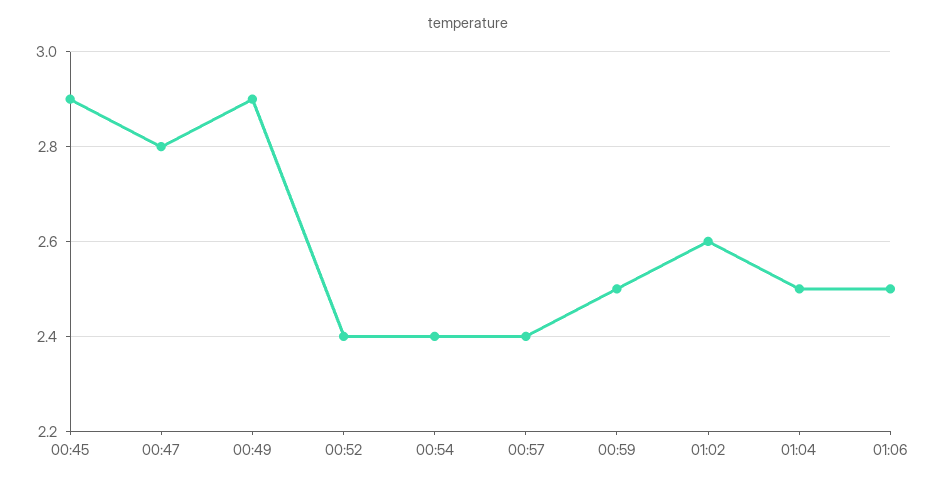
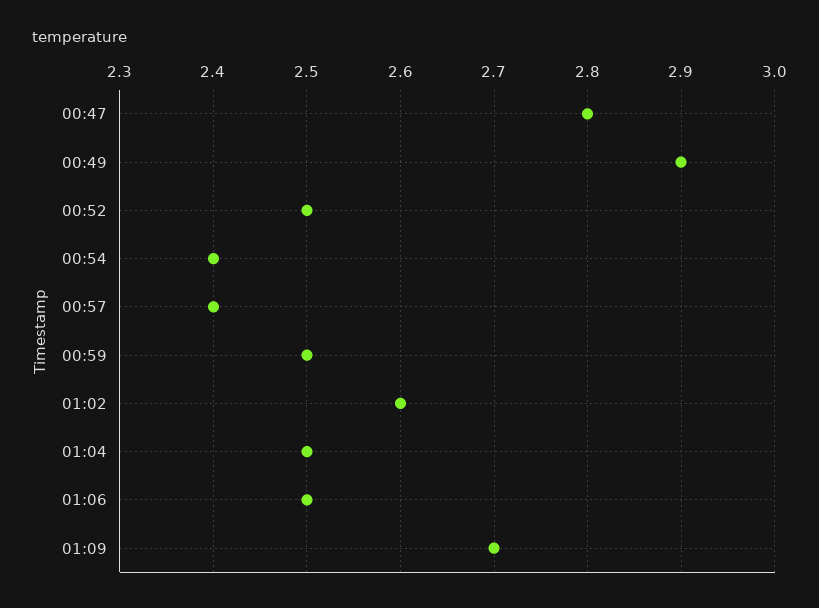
00:45: 2.9 -> none
00:52: 2.4 -> 2.5
01:09: none -> 2.7

